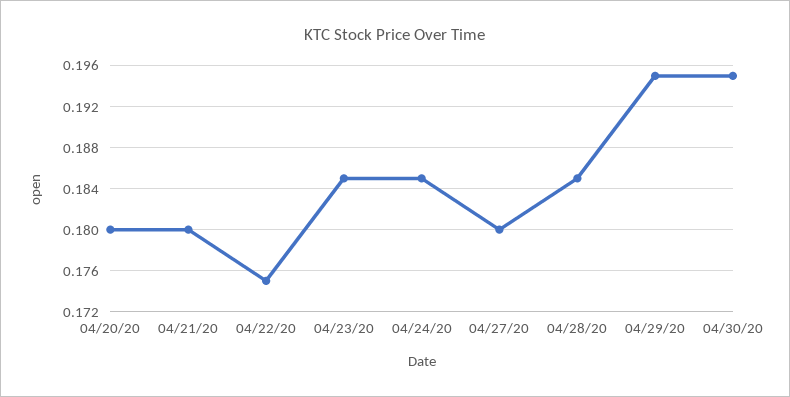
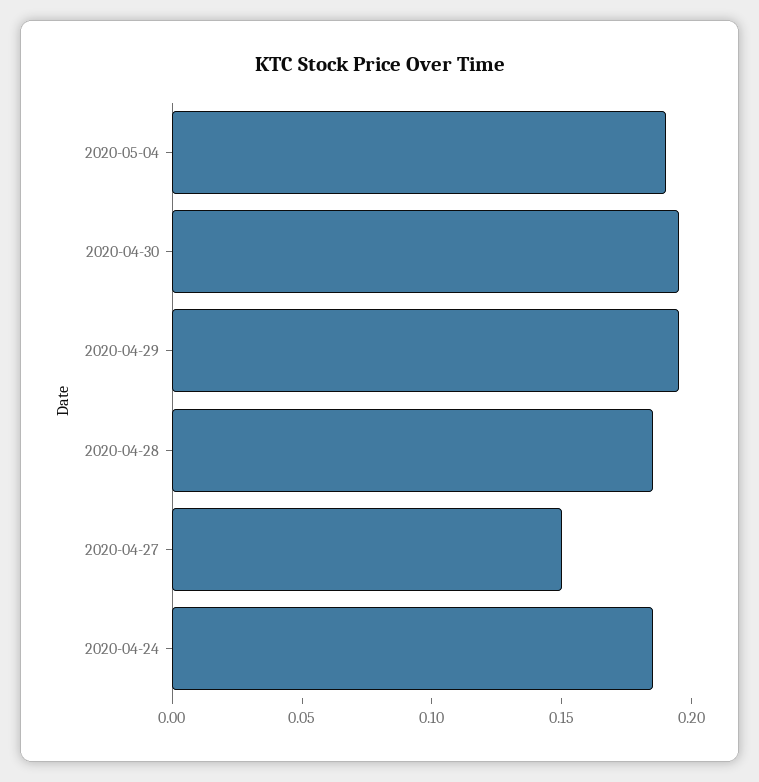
04/20/20: 0.18 -> none
04/21/20: 0.18 -> none
04/22/20: 0.175 -> none
04/23/20: 0.185 -> none
04/27/20: 0.18 -> 0.15
2020-05-04: none -> 0.19

